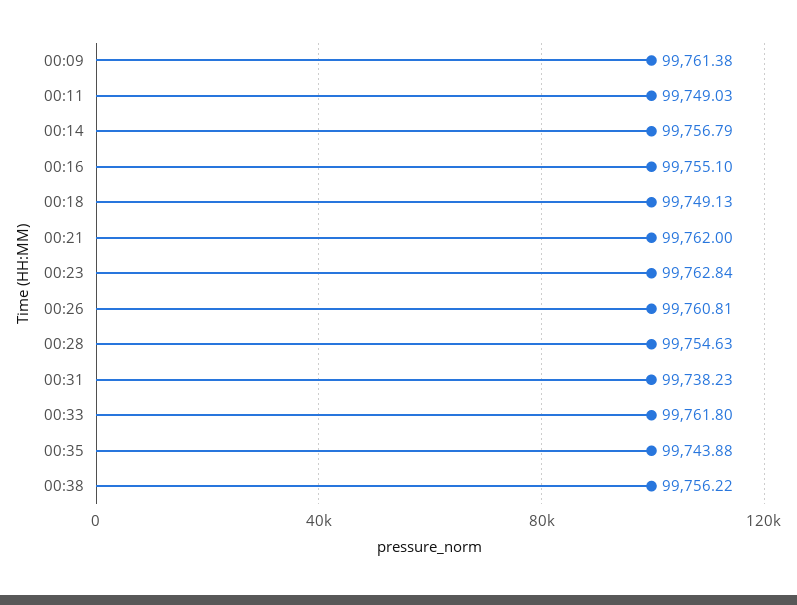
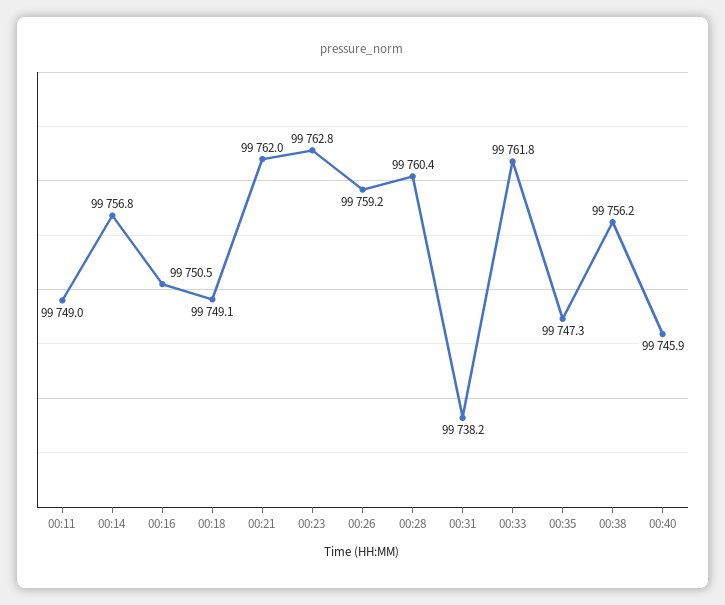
00:09: 99761.38 -> none
00:16: 99755.1 -> 99750.5
00:26: 99760.81 -> 99759.2
00:28: 99754.63 -> 99760.4
00:35: 99743.88 -> 99747.3
00:40: none -> 99745.9

